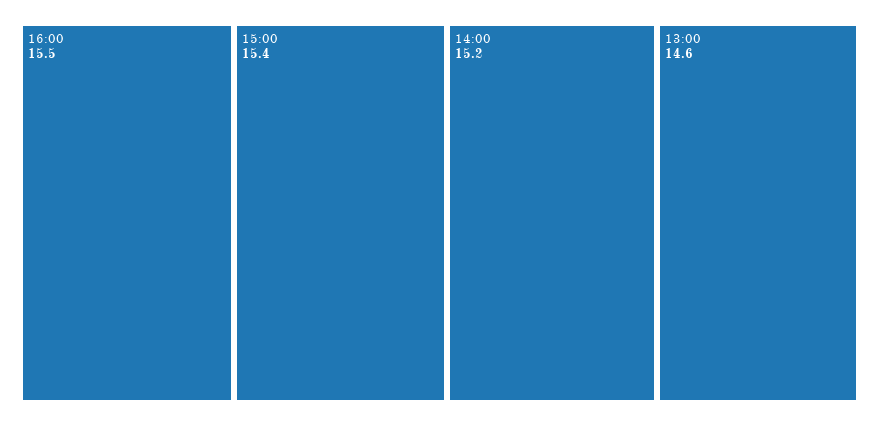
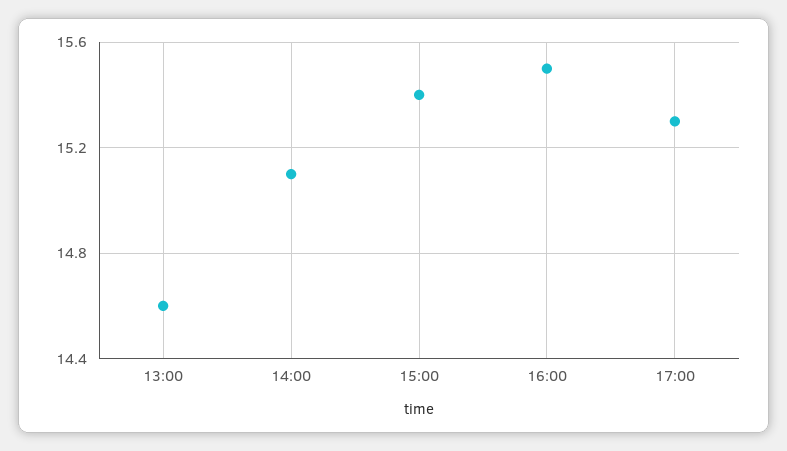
14:00: 15.2 -> 15.1
17:00: none -> 15.3

